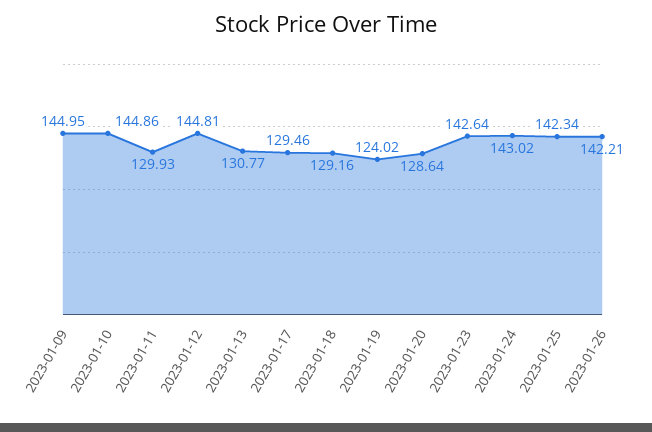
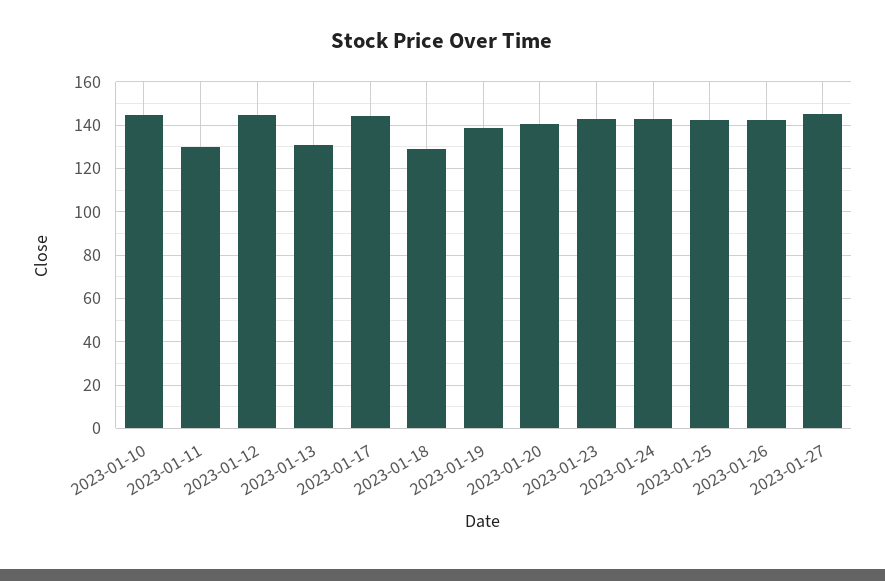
2023-01-09: 144.95 -> none
2023-01-17: 129.46 -> 145
2023-01-19: 124.02 -> 140
2023-01-20: 128.64 -> 140
2023-01-27: none -> 145

